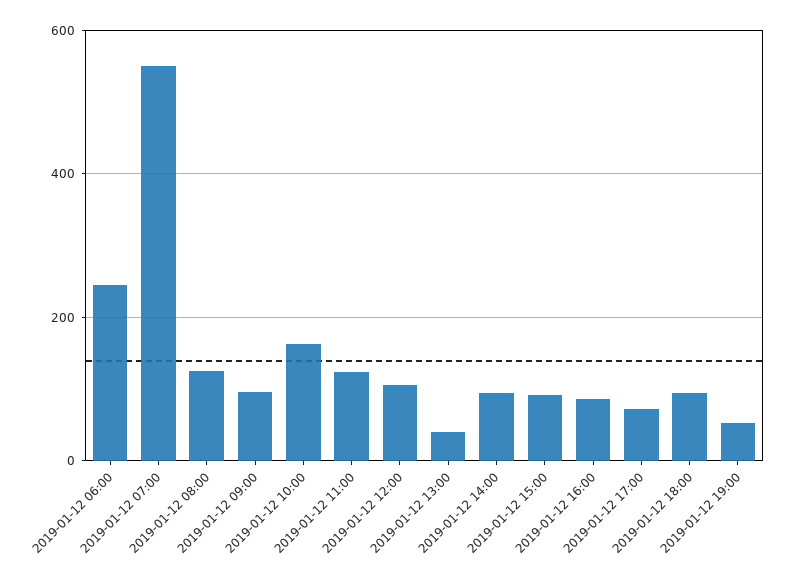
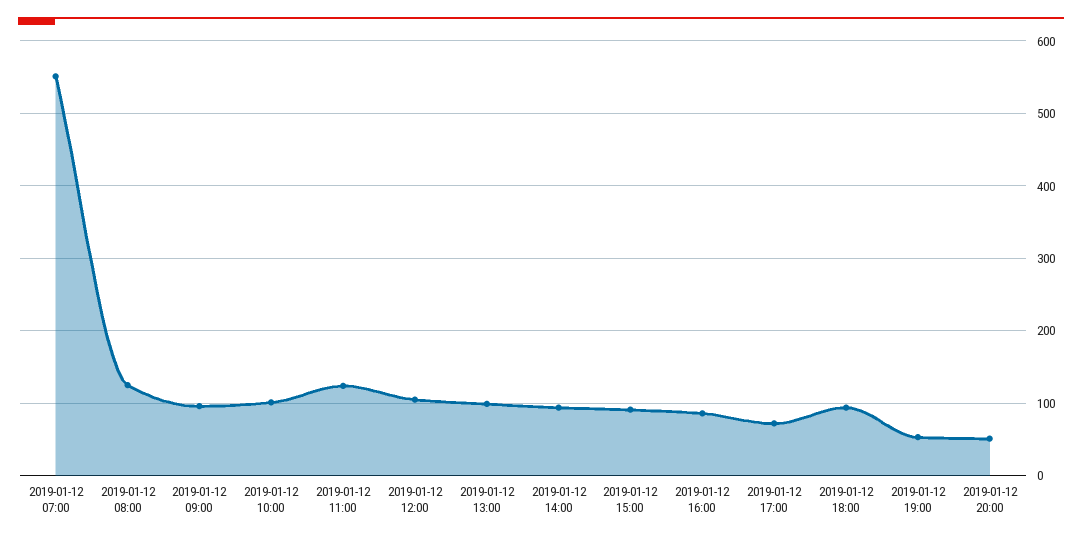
2019-01-12 06:00: 240 -> none
2019-01-12 10:00: 160 -> 100
2019-01-12 13:00: 40 -> 100
2019-01-12 20:00: none -> 50

